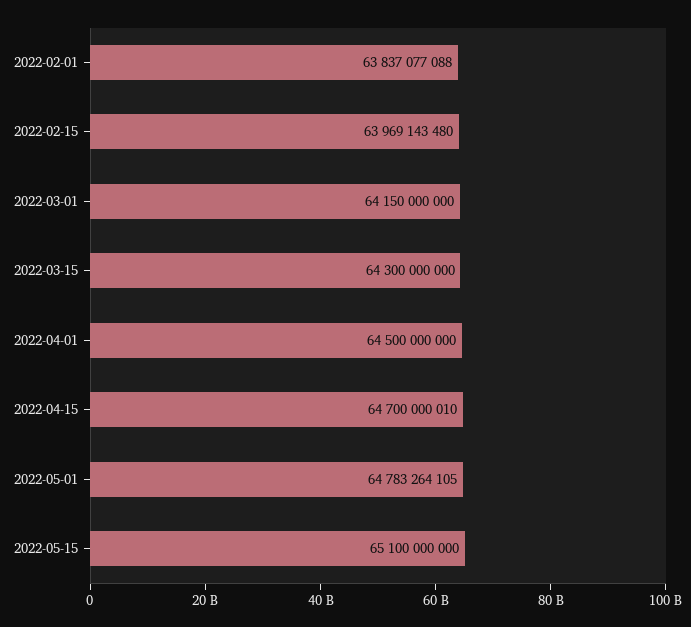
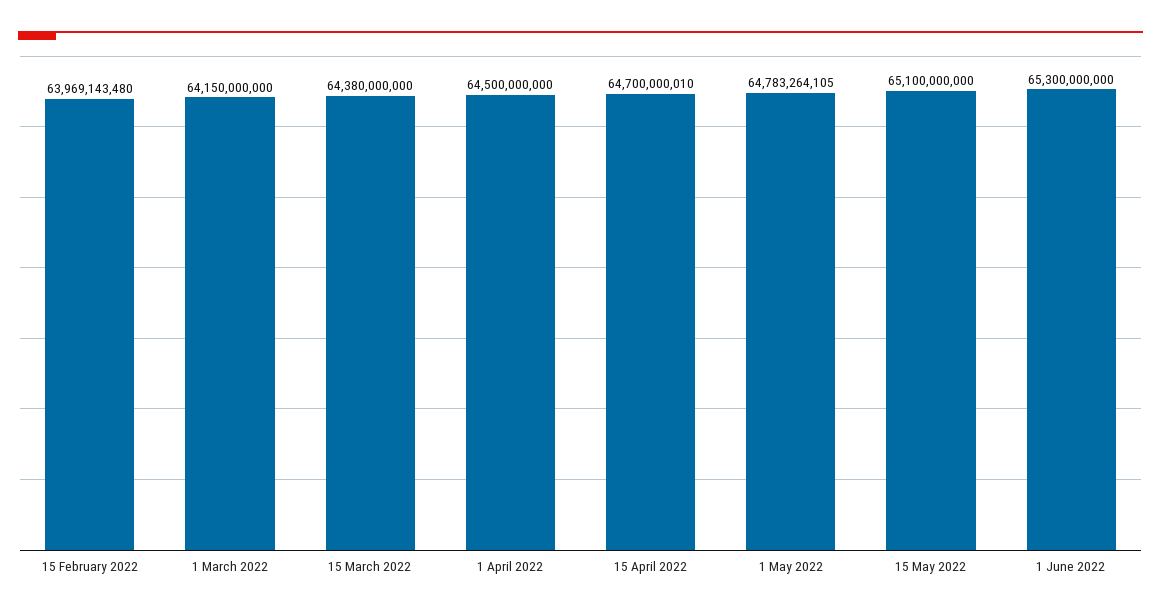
2022-02-01: 63837077088 -> none
2022-03-15: 64300000000 -> 64380000000
1 June 2022: none -> 65300000000

